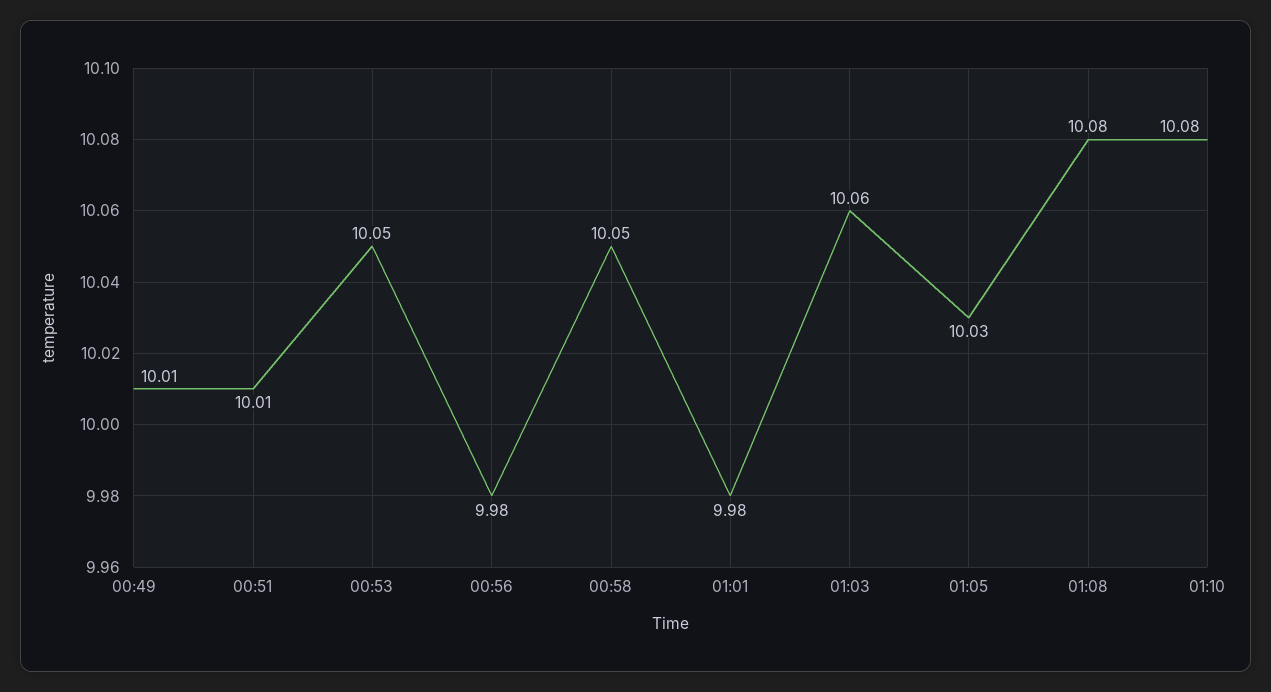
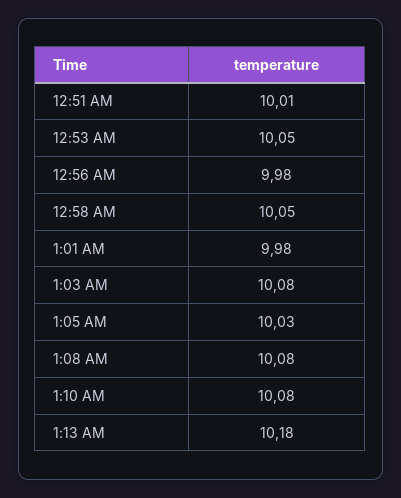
00:49: 10.01 -> none
01:03: 10.06 -> 10.08
1:13 AM: none -> 10.18

